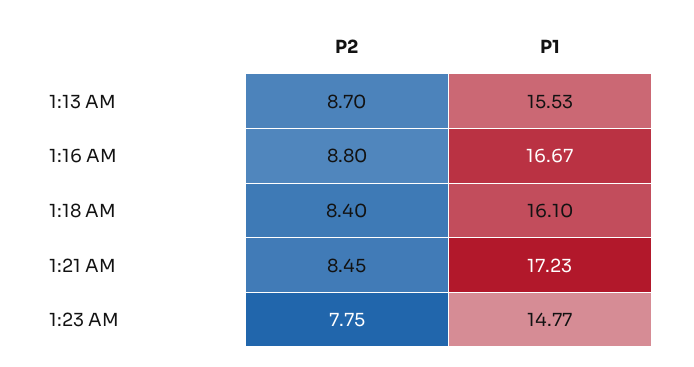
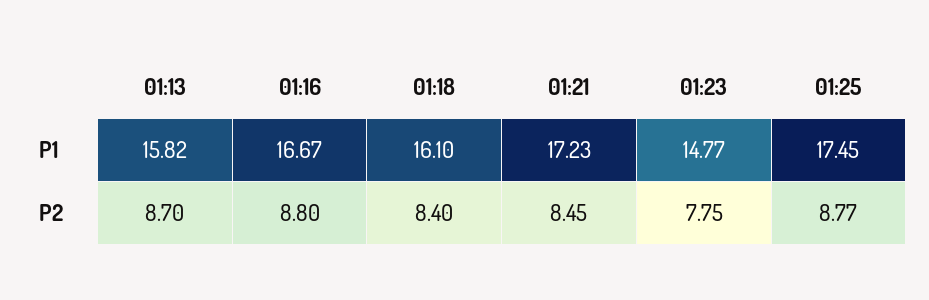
P1, 1:13 AM: 15.53 -> 15.82
P1, 01:25: none -> 17.45
P2, 01:25: none -> 8.77

